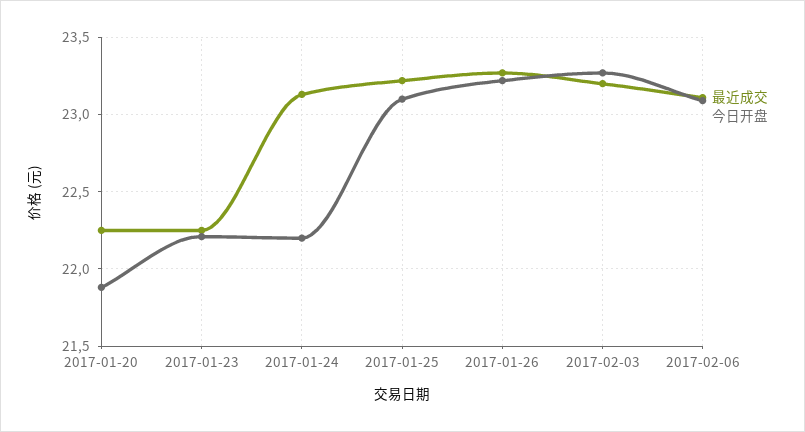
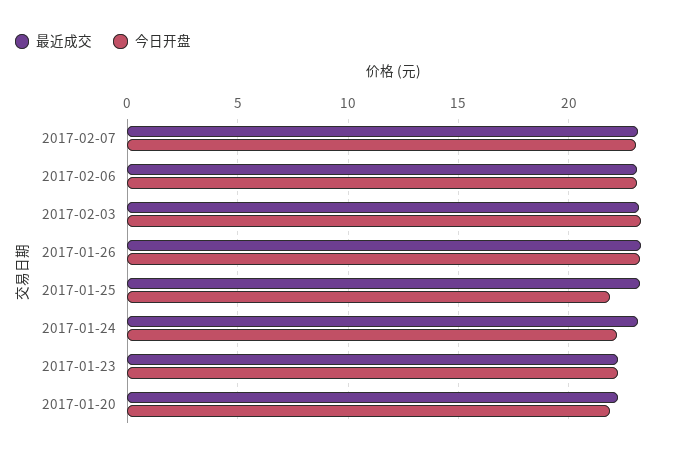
今日开盘, 2017-01-25: 23.1 -> 22
最近成交, 2017-02-07: none -> 23
今日开盘, 2017-02-07: none -> 23

